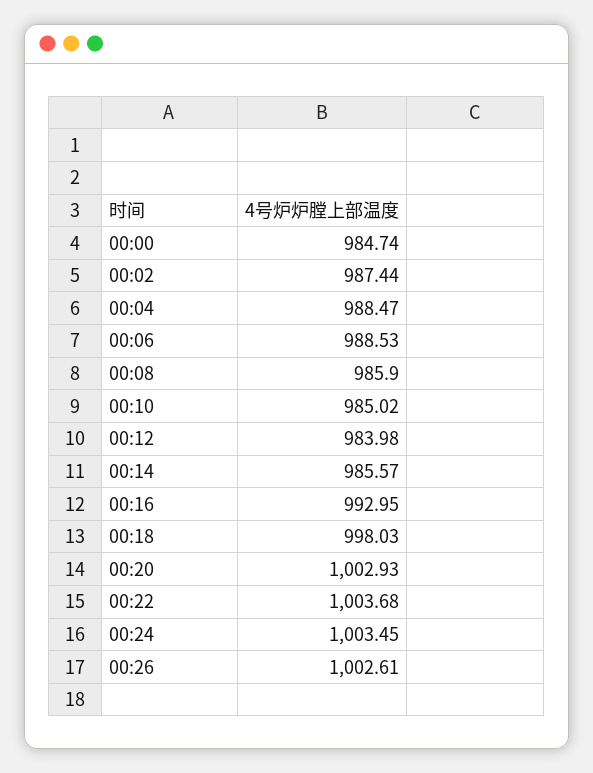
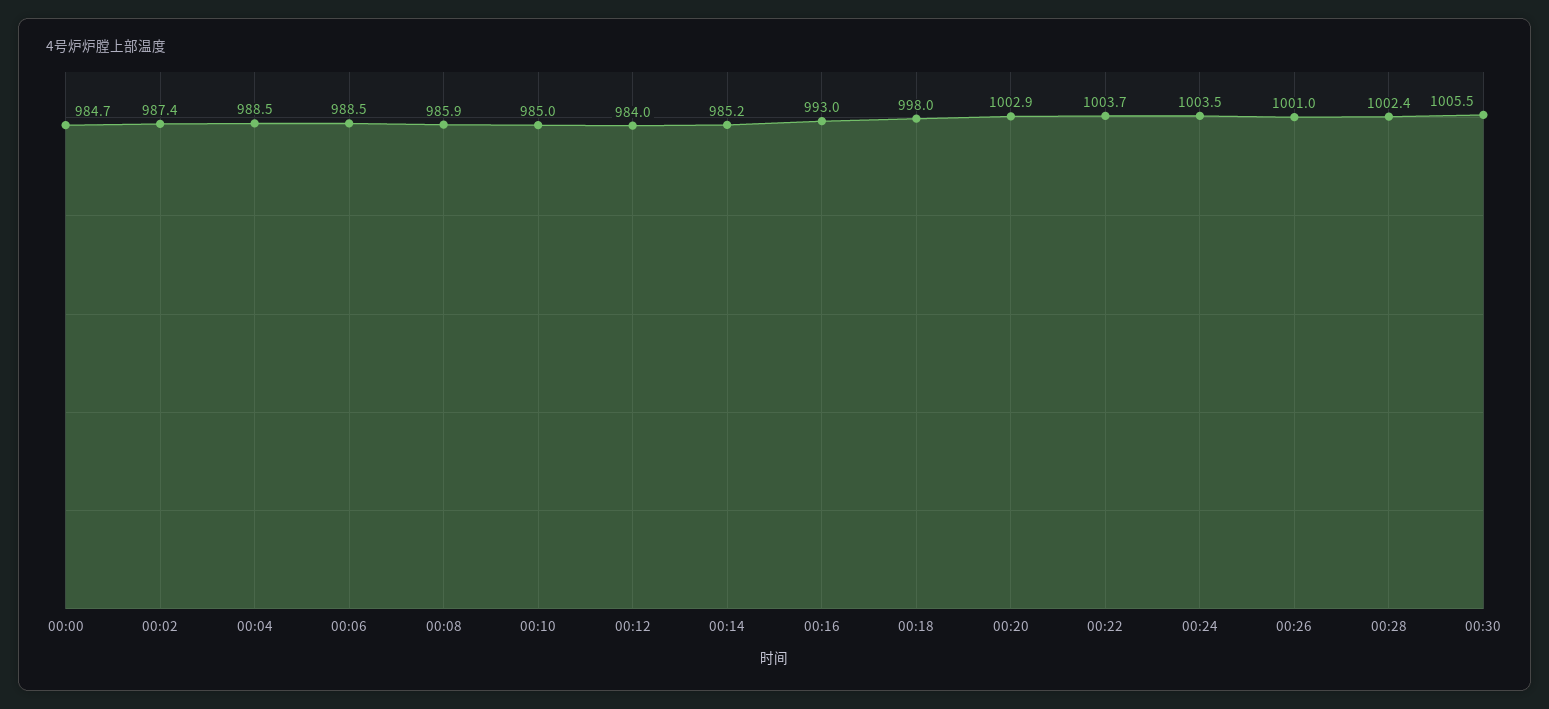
00:14: 985.57 -> 985.2
00:26: 1002.61 -> 1001
00:28: none -> 1002.4
00:30: none -> 1005.5

